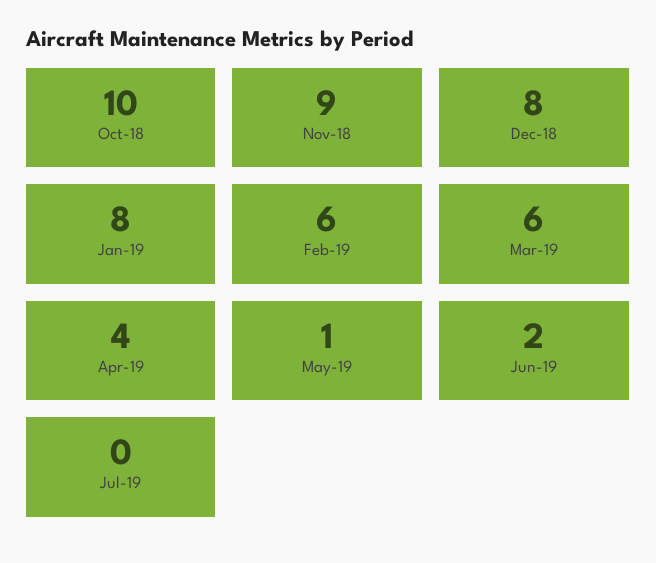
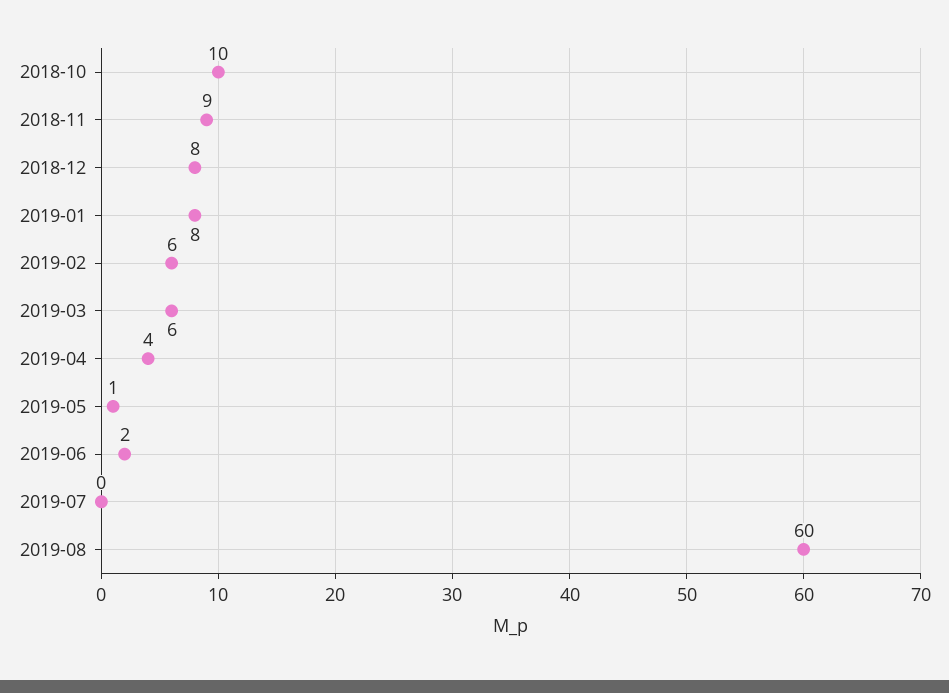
2019-08: none -> 60

